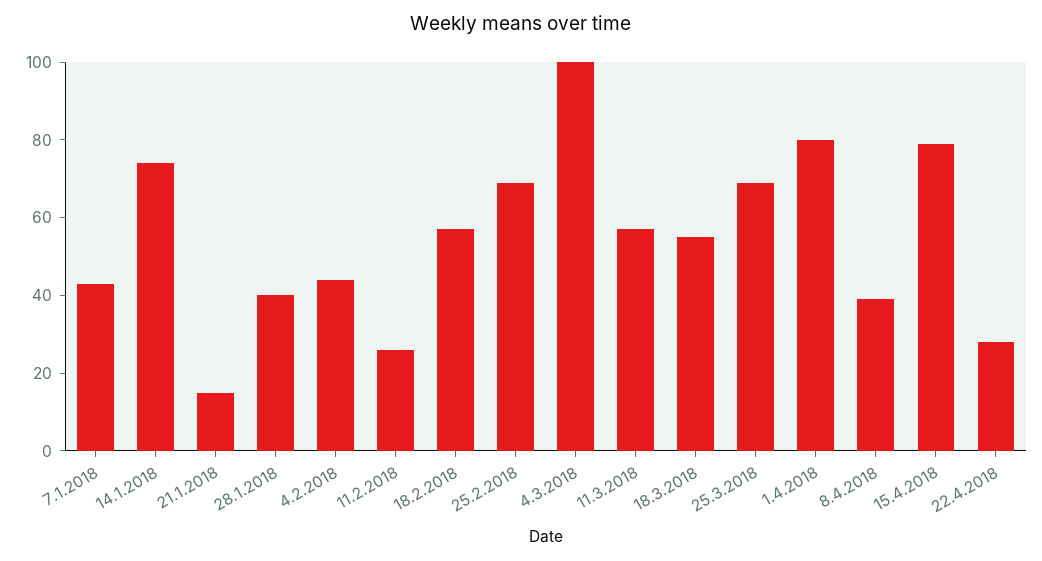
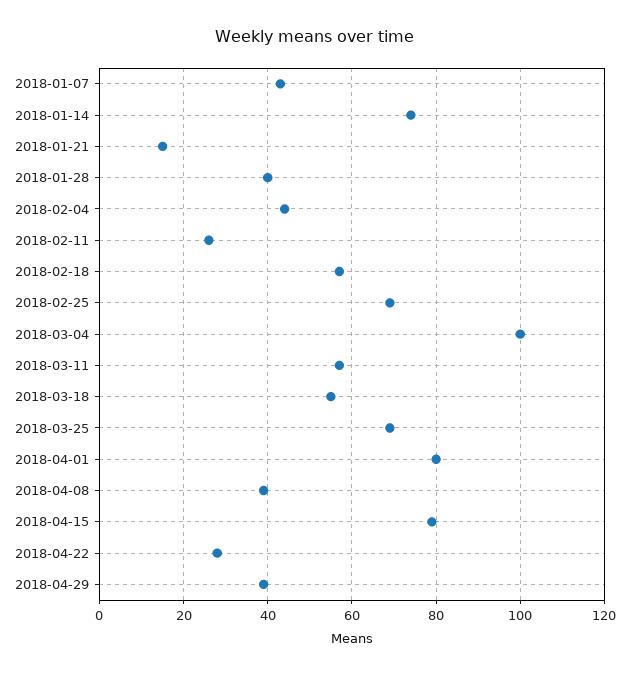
2018-04-29: none -> 40

